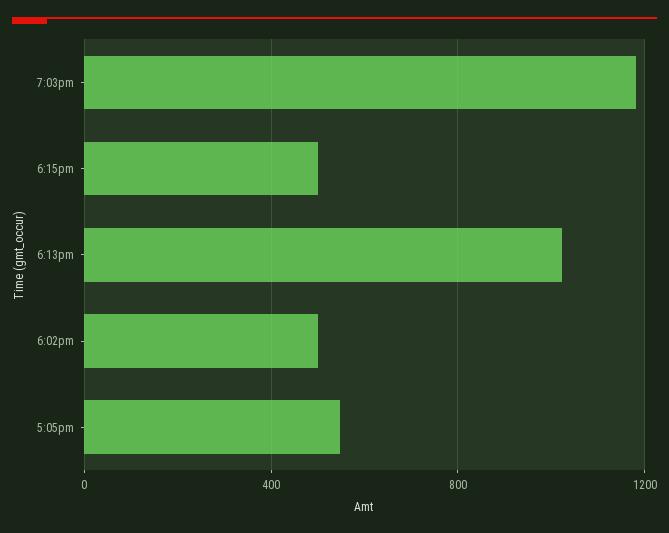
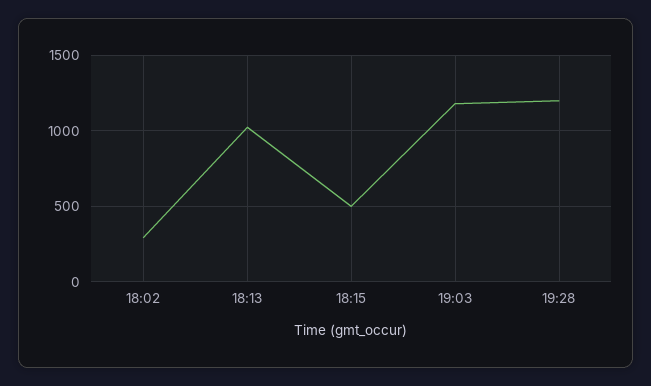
6:02pm: 500 -> 300
5:05pm: 550 -> none
19:28: none -> 1200

